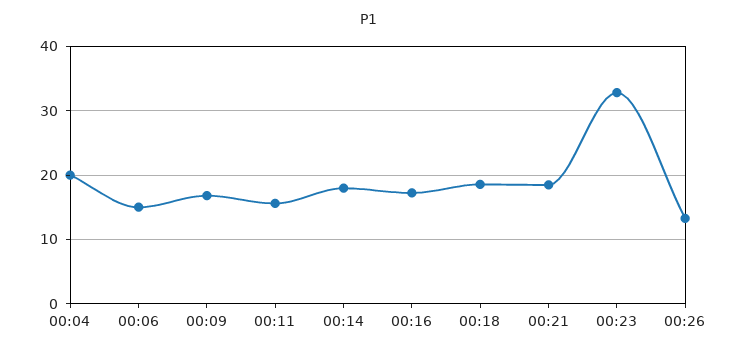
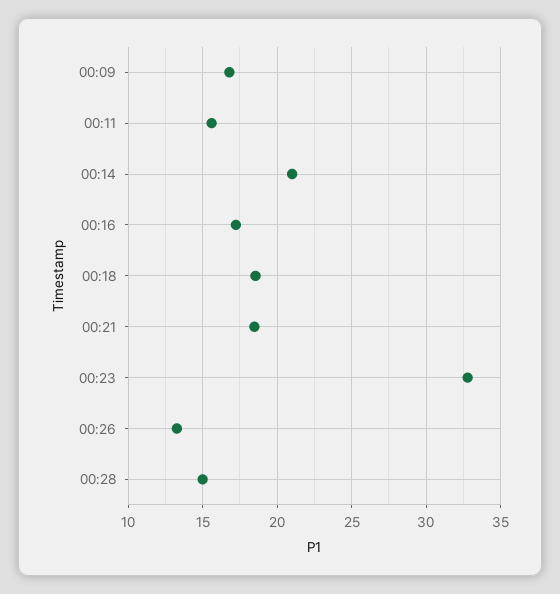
00:04: 20 -> none
00:06: 15 -> none
00:14: 18 -> 21
00:28: none -> 15

